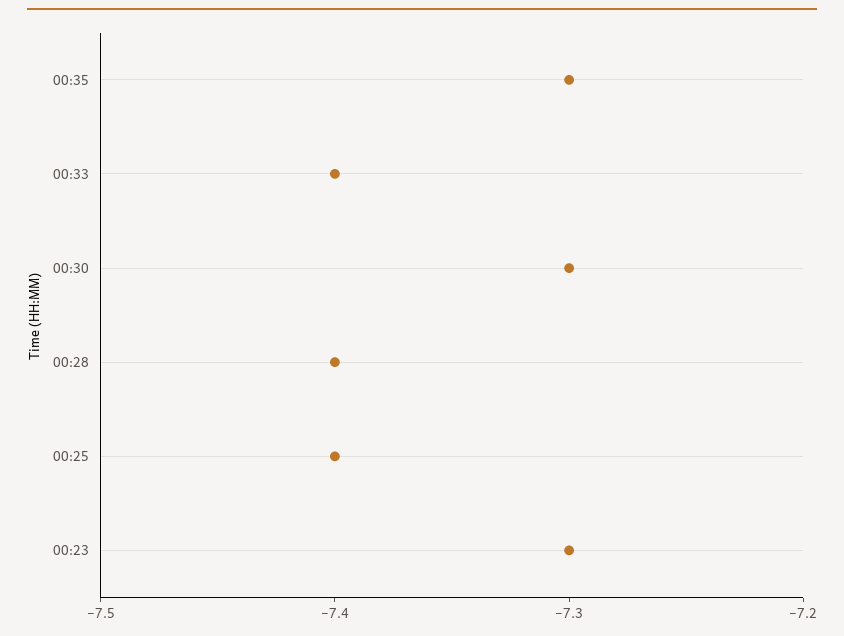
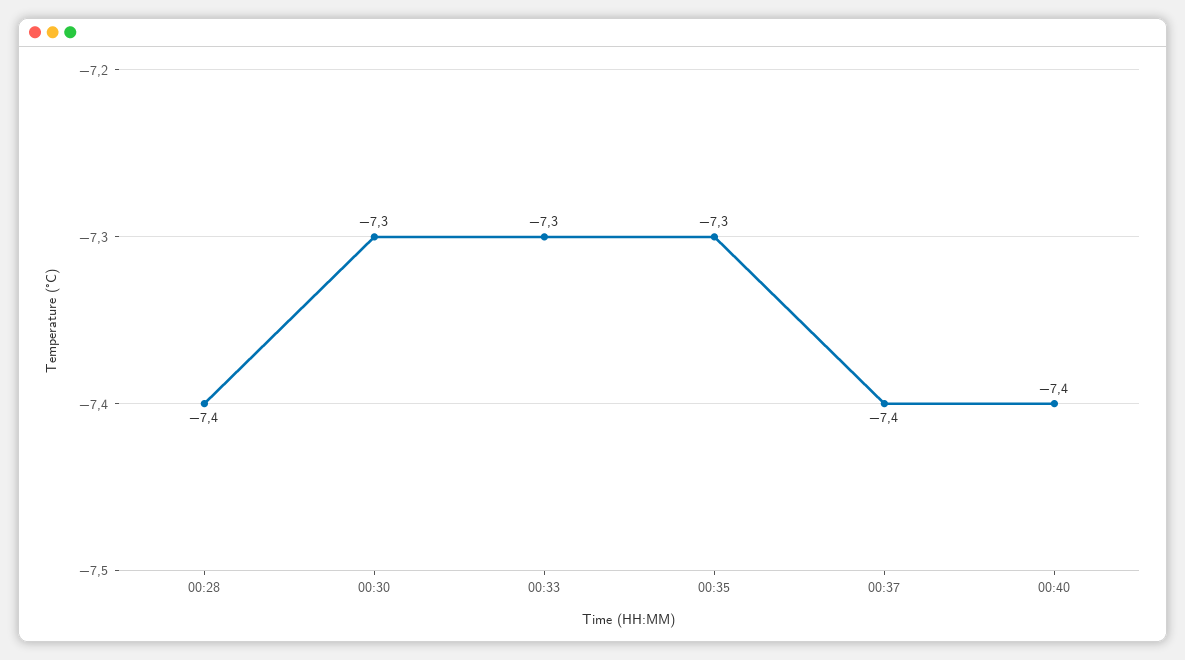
00:33: -7.4 -> -7.3
00:25: -7.4 -> none
00:23: -7.3 -> none
00:37: none -> -7.4
00:40: none -> -7.4

